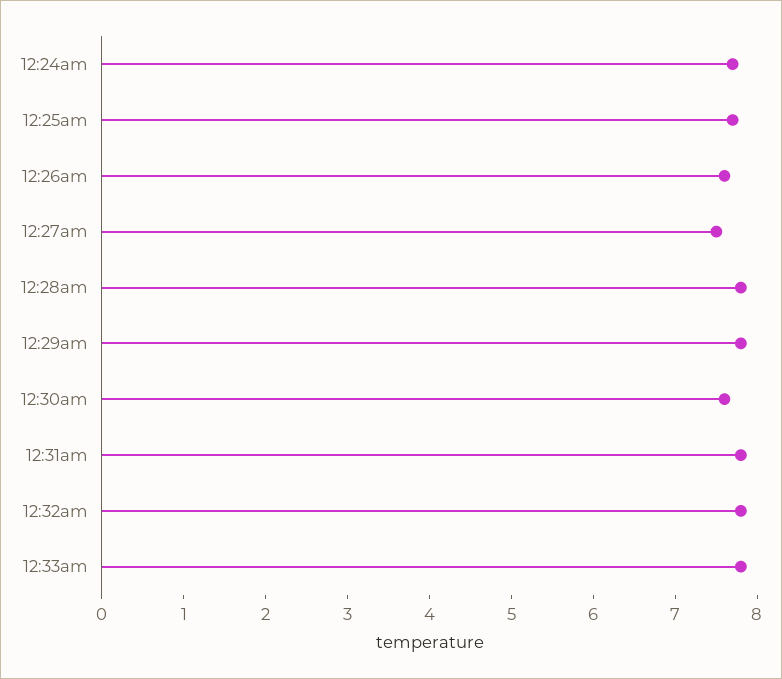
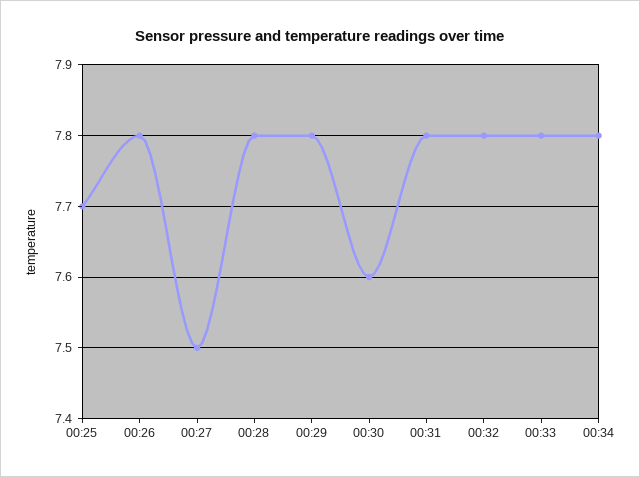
12:24am: 7.7 -> none
12:26am: 7.6 -> 7.8
00:34: none -> 7.8

